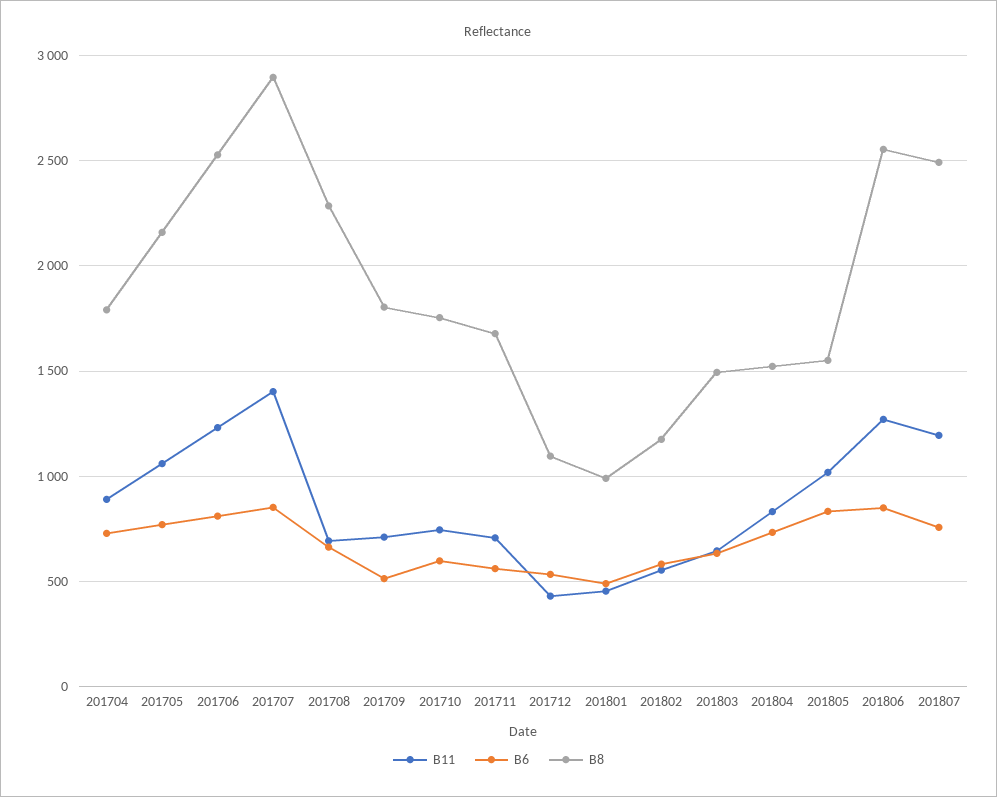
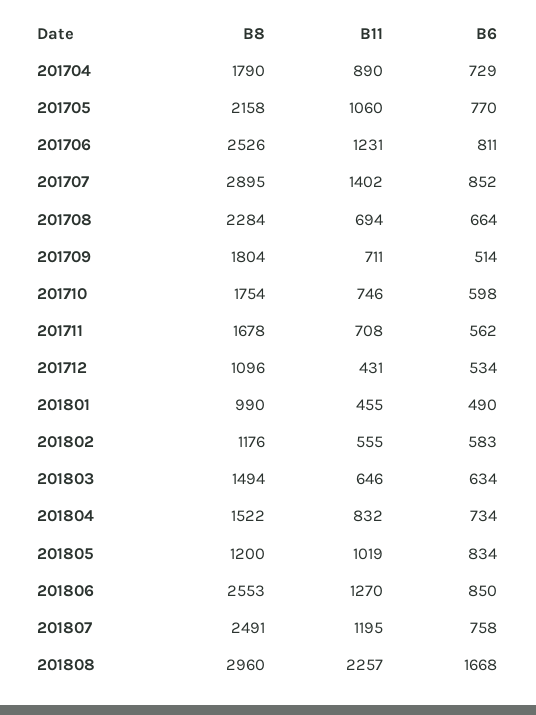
B8, 201805: 1550 -> 1200
B8, 201808: none -> 2960
B11, 201808: none -> 2257
B6, 201808: none -> 1668

